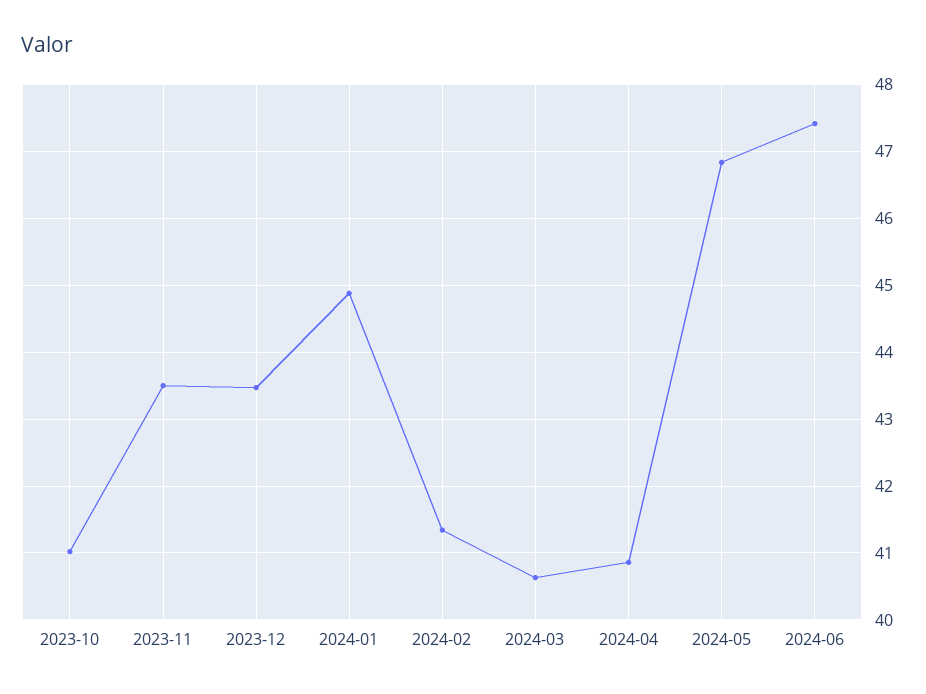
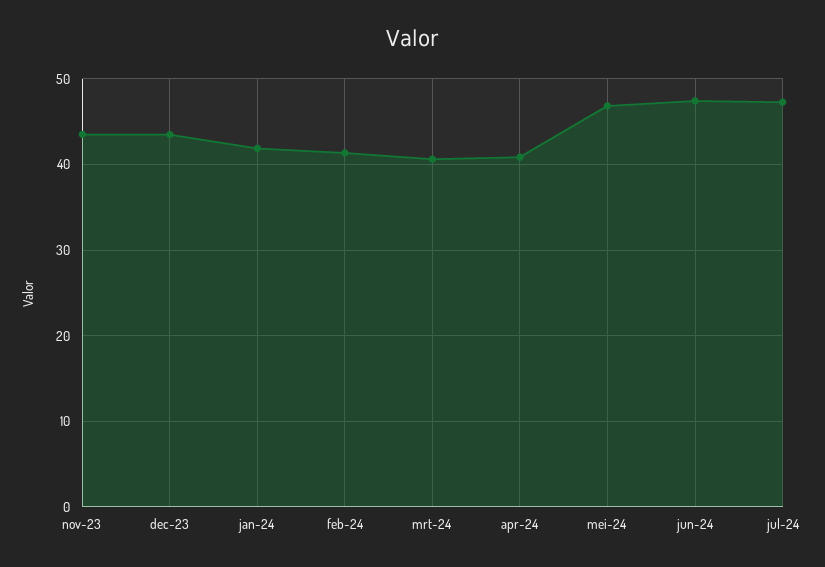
2023-10: 41 -> none
2024-01: 44.9 -> 42
jul-24: none -> 47

